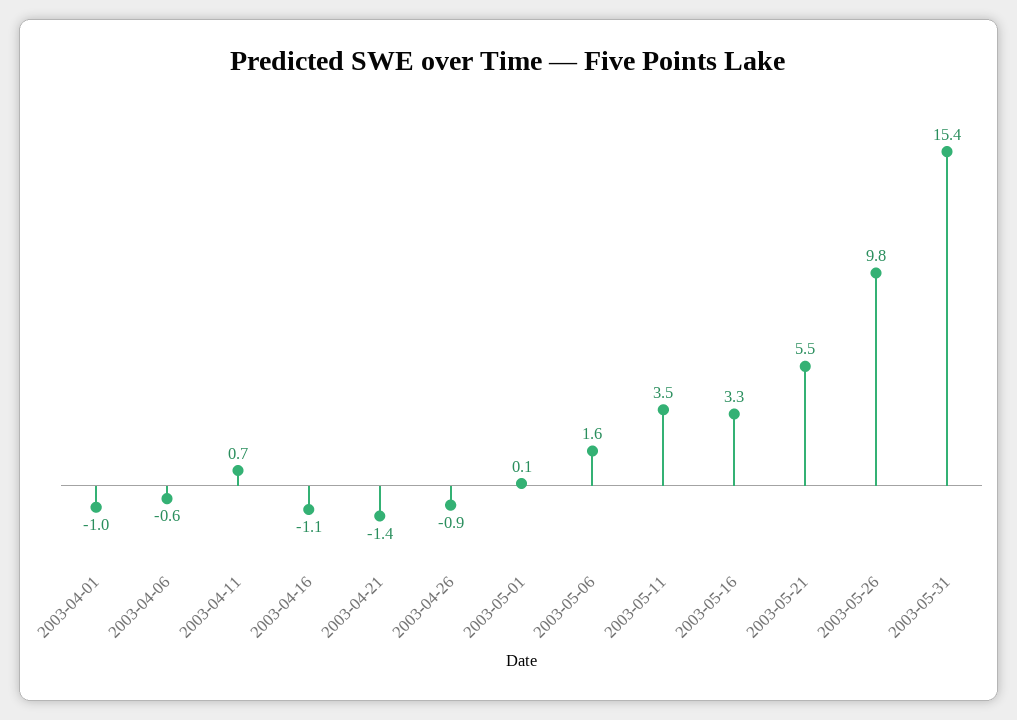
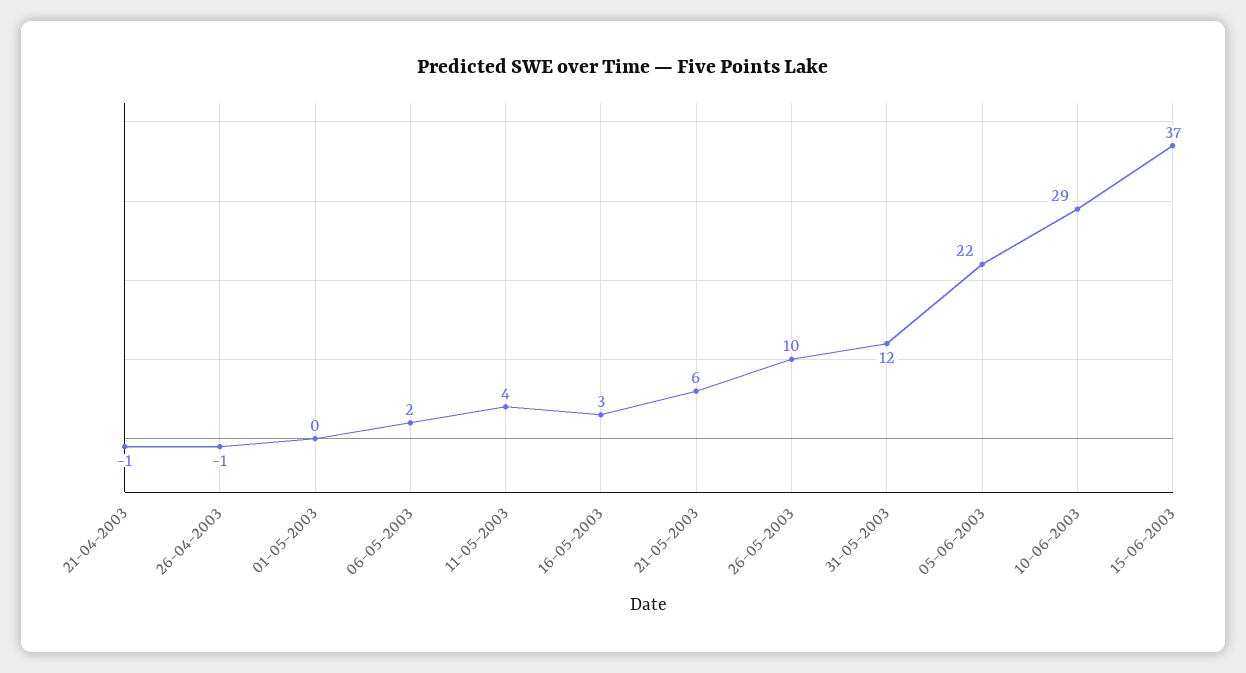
2003-04-01: -1 -> none
2003-04-06: -0.6 -> none
2003-04-11: 0.7 -> none
2003-04-16: -1.1 -> none
2003-05-31: 15.4 -> 12
05-06-2003: none -> 22
10-06-2003: none -> 29
15-06-2003: none -> 37

